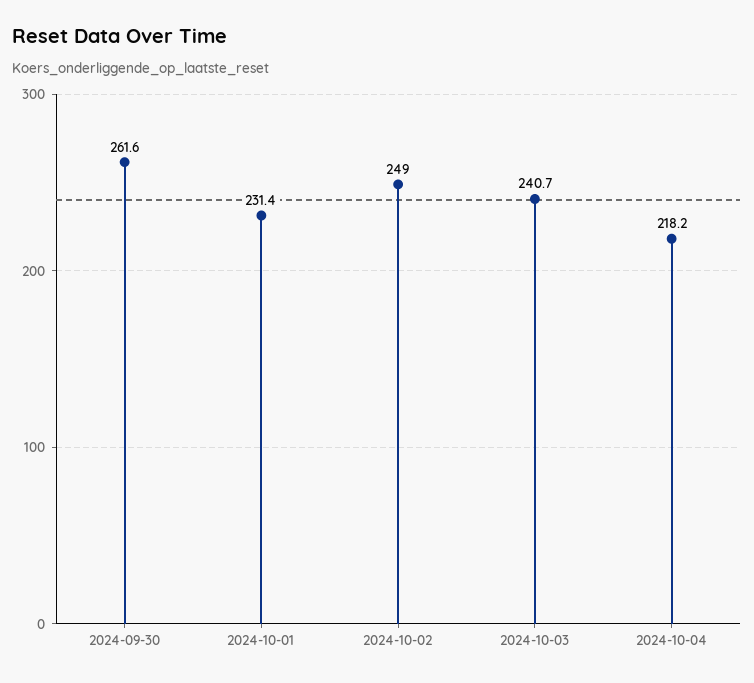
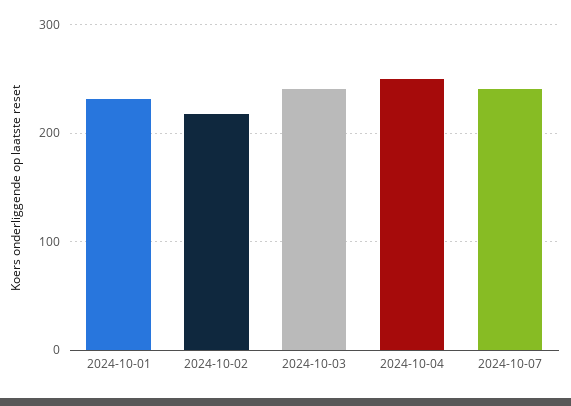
2024-09-30: 261.6 -> none
2024-10-02: 249 -> 220
2024-10-04: 218.2 -> 250
2024-10-07: none -> 240

